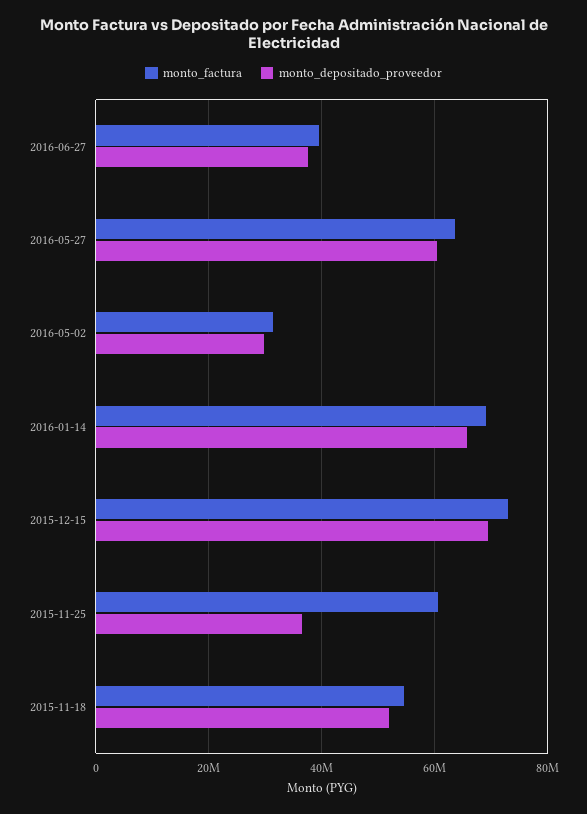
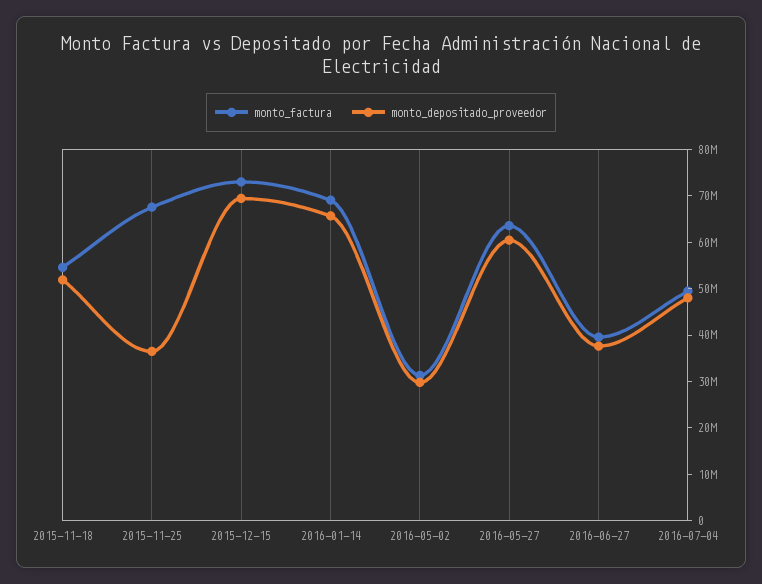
monto_factura, 2015-11-25: 60000000 -> 68000000
monto_factura, 2016-07-04: none -> 50000000
monto_depositado_proveedor, 2016-07-04: none -> 48000000

